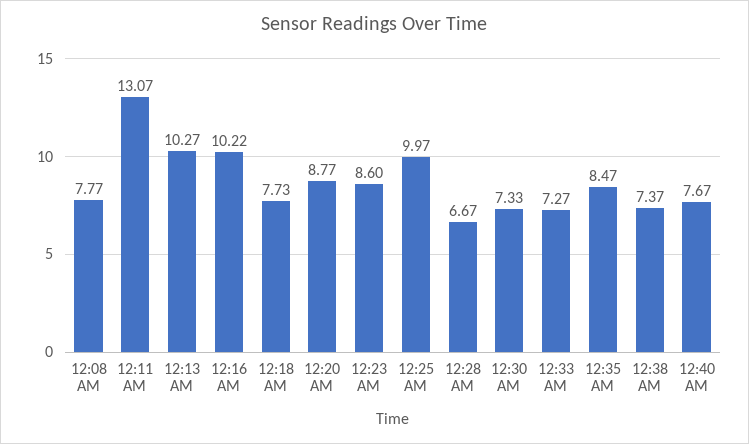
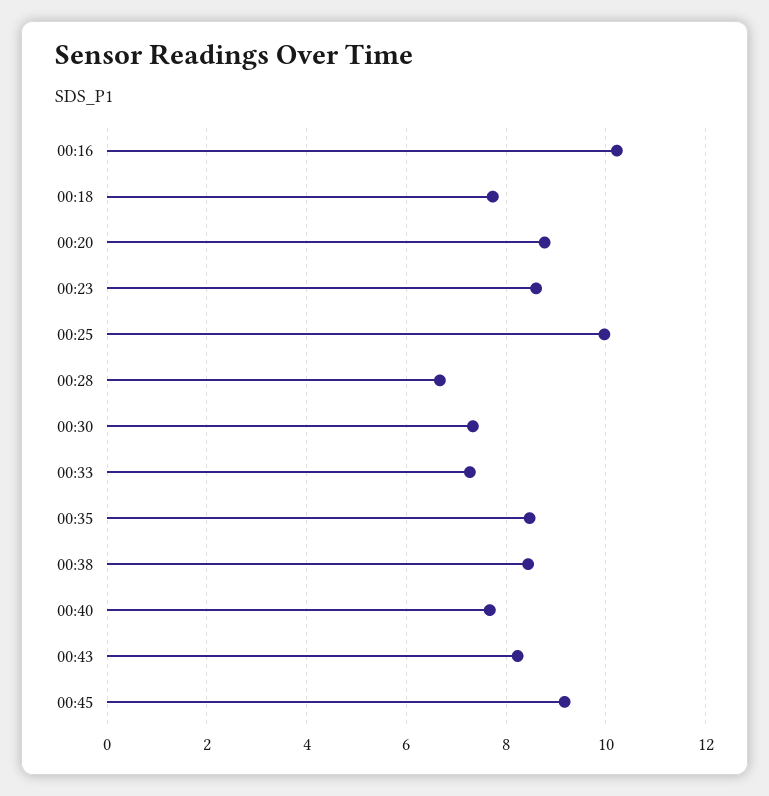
12:08 AM: 7.77 -> none
12:11 AM: 13.07 -> none
12:13 AM: 10.27 -> none
12:38 AM: 7.37 -> 8.4
00:43: none -> 8.2
00:45: none -> 9.2

